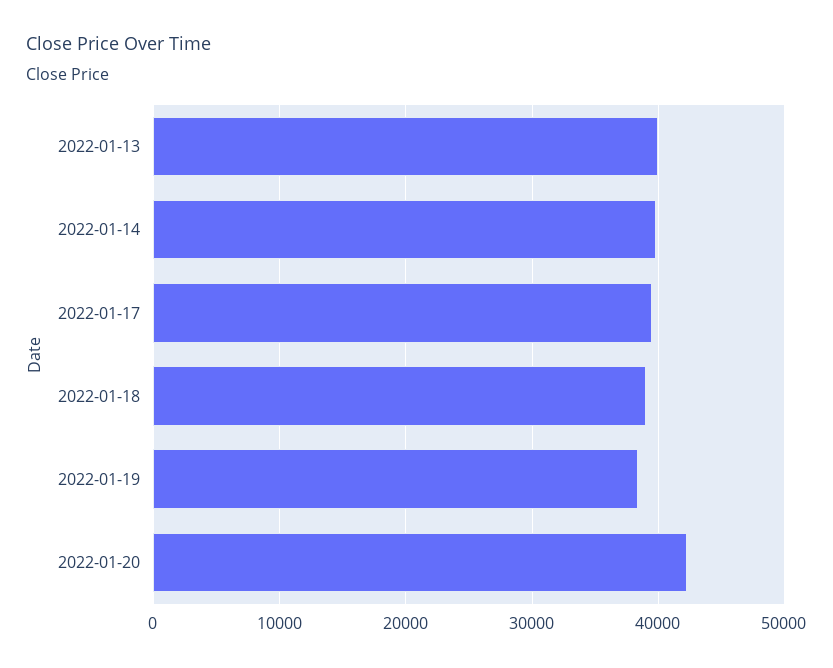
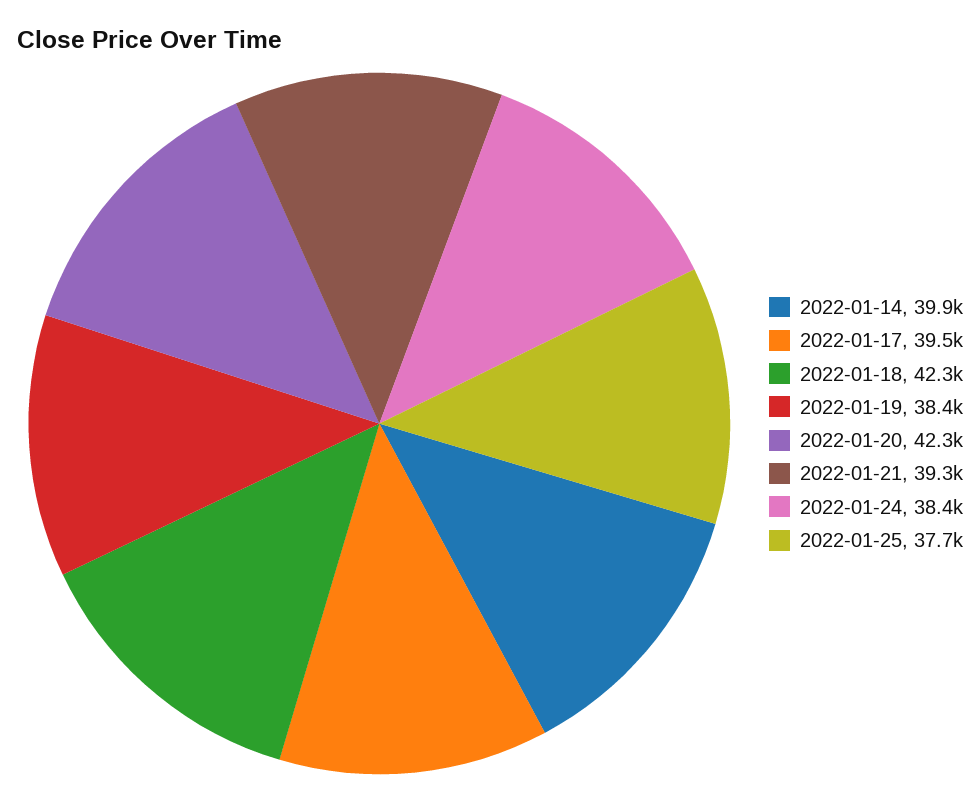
2022-01-13: 40000 -> none
2022-01-18: 39000 -> 42300
2022-01-21: none -> 39300
2022-01-24: none -> 38400
2022-01-25: none -> 37700

